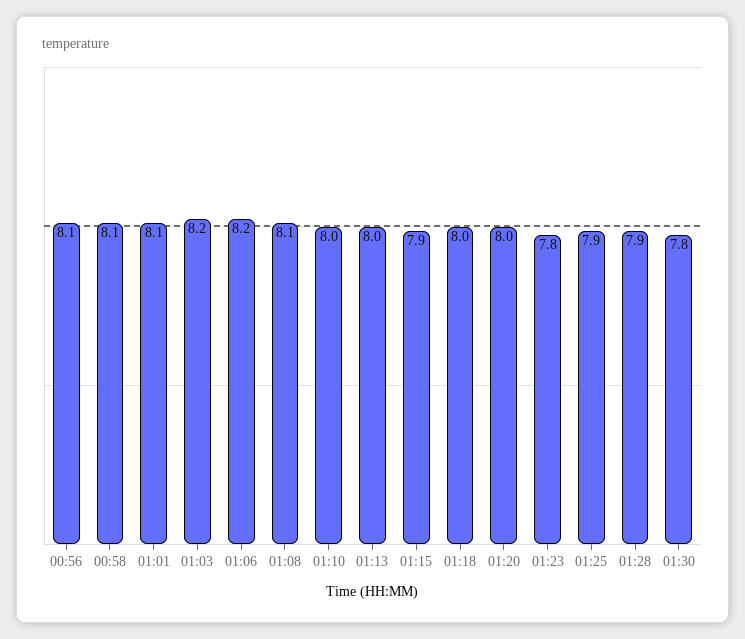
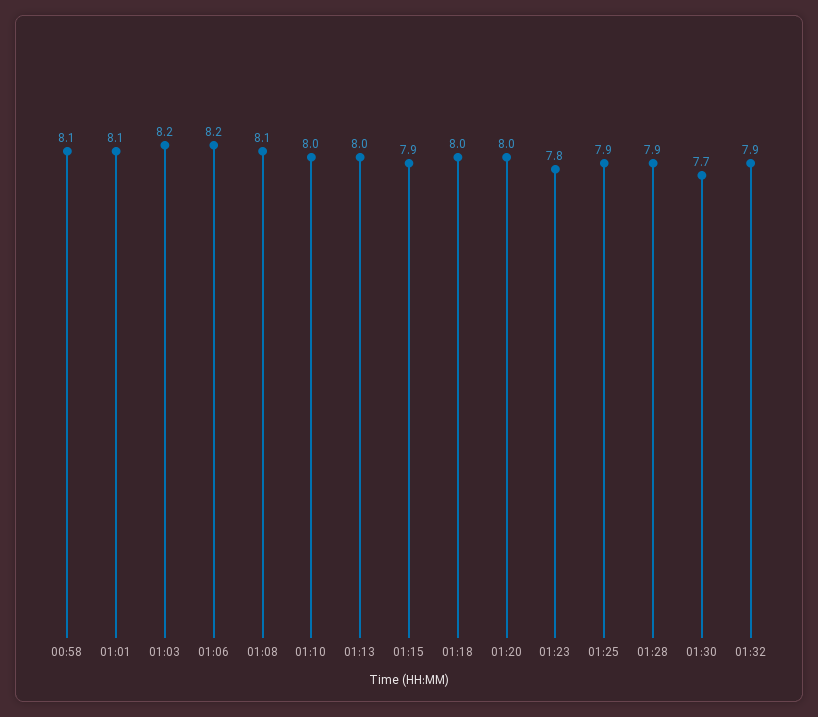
00:56: 8.1 -> none
01:30: 7.8 -> 7.7
01:32: none -> 7.9

